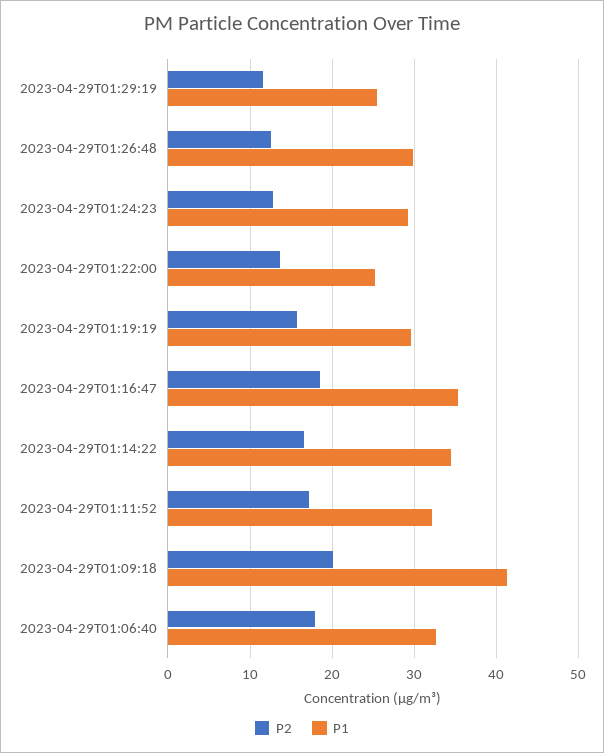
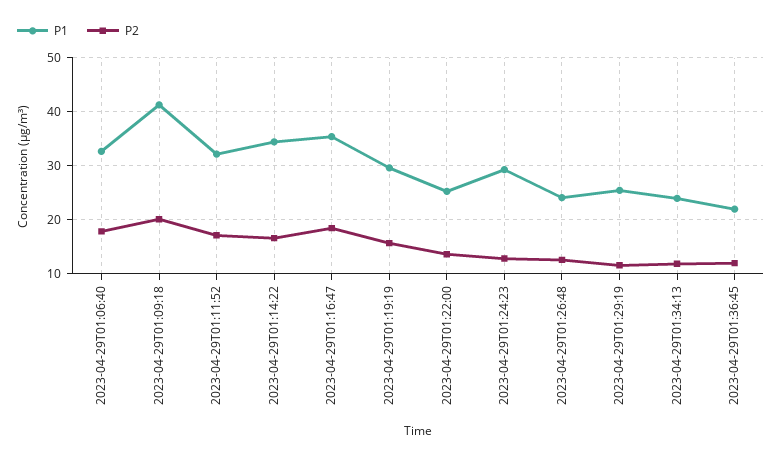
P1, 2023-04-29T01:26:48: 30 -> 24
P1, 2023-04-29T01:34:13: none -> 24
P2, 2023-04-29T01:34:13: none -> 12
P1, 2023-04-29T01:36:45: none -> 22
P2, 2023-04-29T01:36:45: none -> 12

